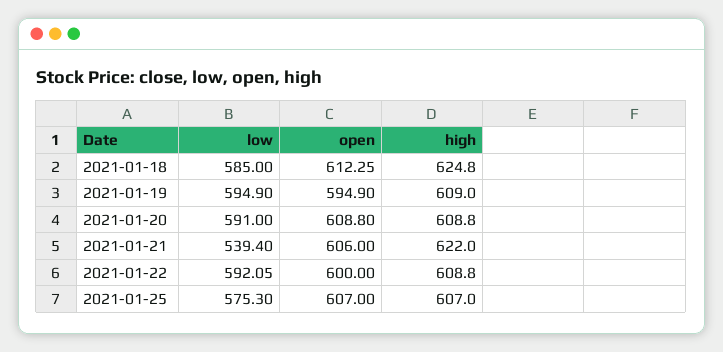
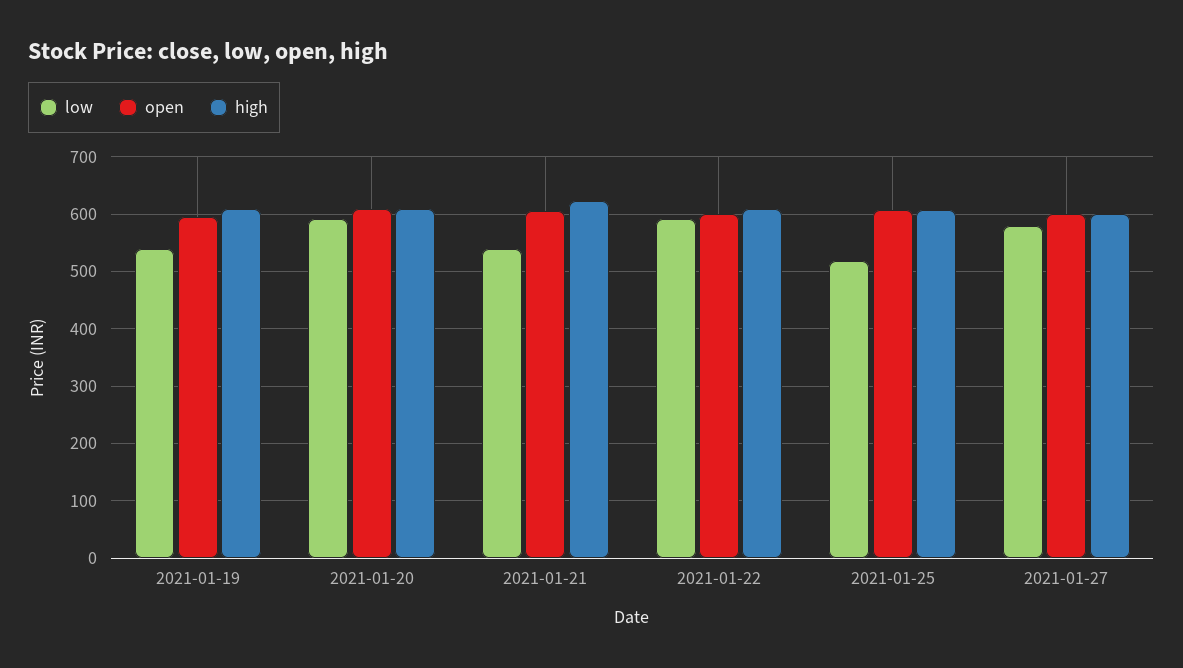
low, 2021-01-18: 585 -> none
open, 2021-01-18: 612.25 -> none
high, 2021-01-18: 624.8 -> none
low, 2021-01-19: 594.9 -> 540
low, 2021-01-25: 575.3 -> 520
low, 2021-01-27: none -> 580
open, 2021-01-27: none -> 600
high, 2021-01-27: none -> 600

